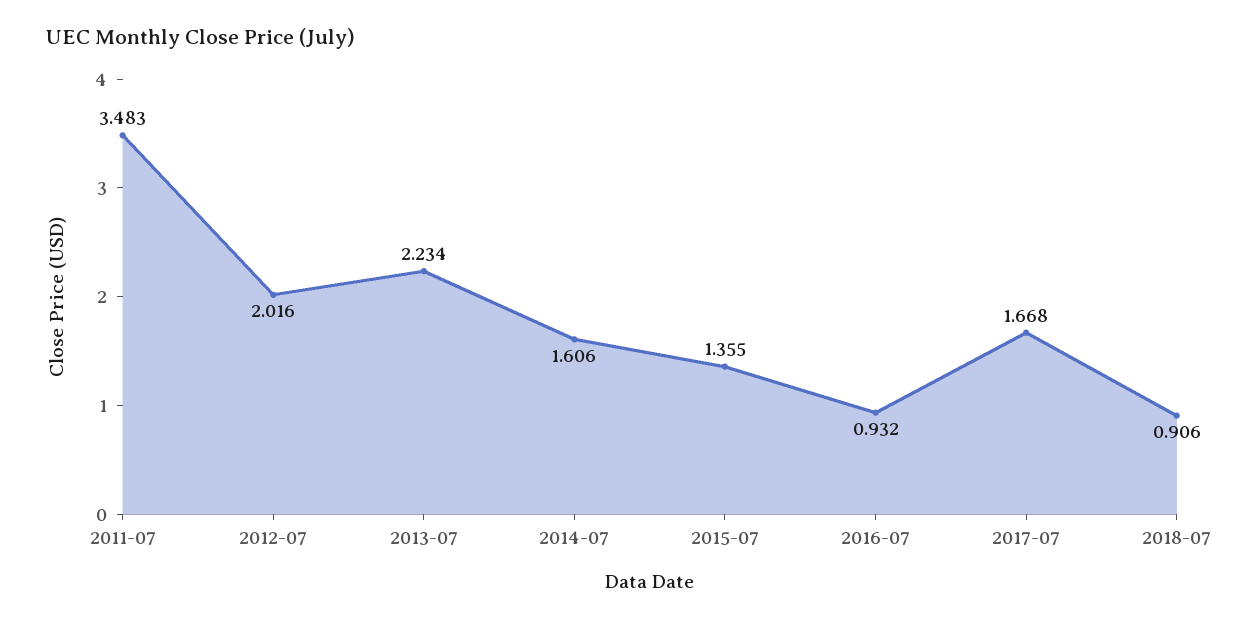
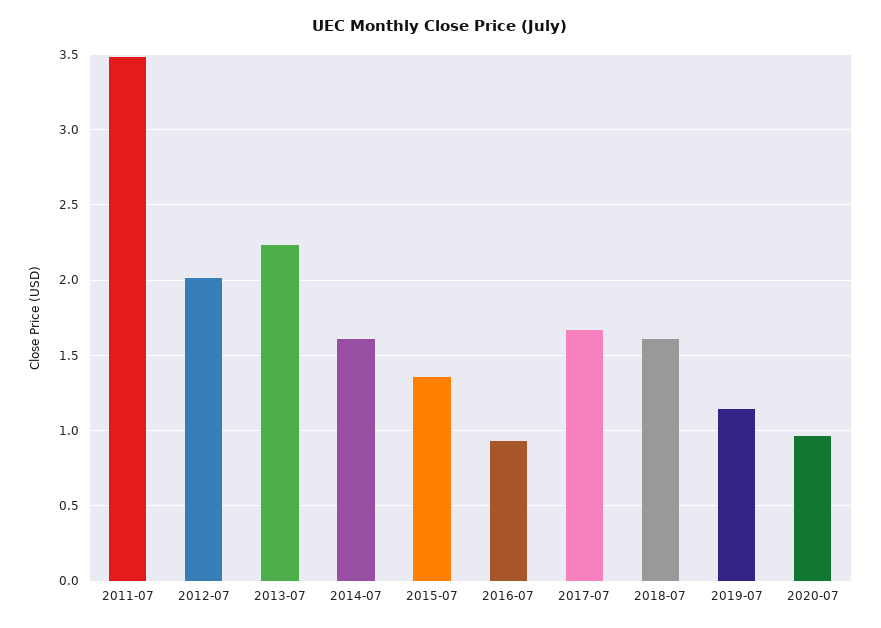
2018-07: 0.906 -> 1.6
2019-07: none -> 1.15
2020-07: none -> 0.95

